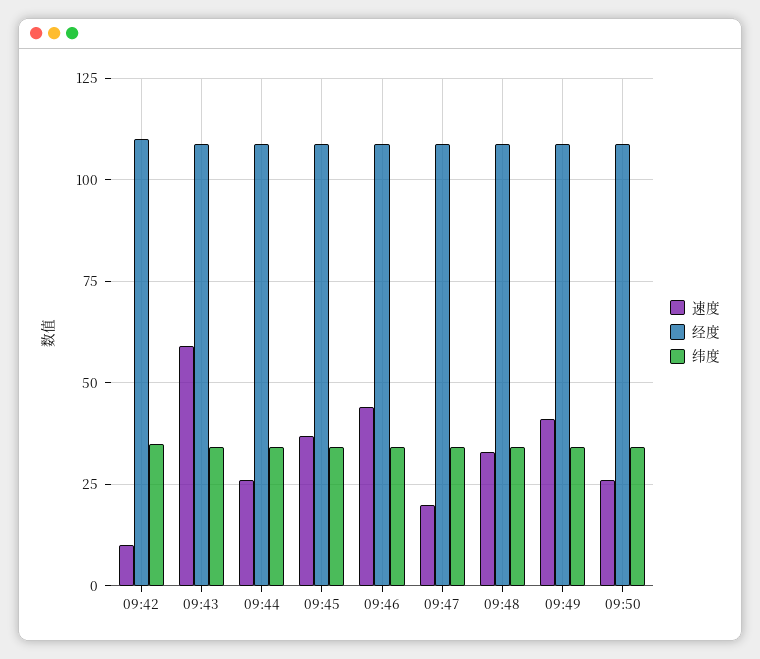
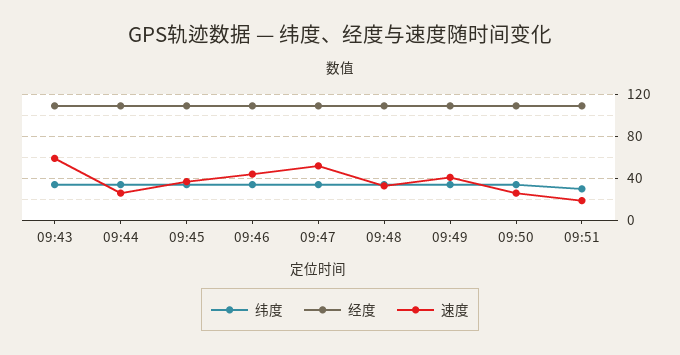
速度, 09:42: 10 -> none
经度, 09:42: 110 -> none
纬度, 09:42: 35 -> none
速度, 09:47: 20 -> 50
纬度, 09:51: none -> 30
经度, 09:51: none -> 110
速度, 09:51: none -> 20

